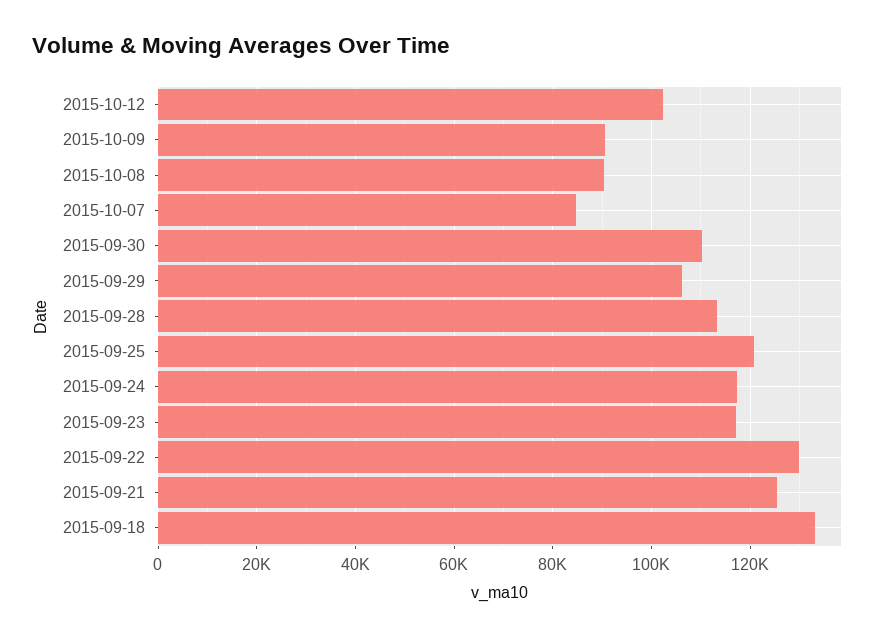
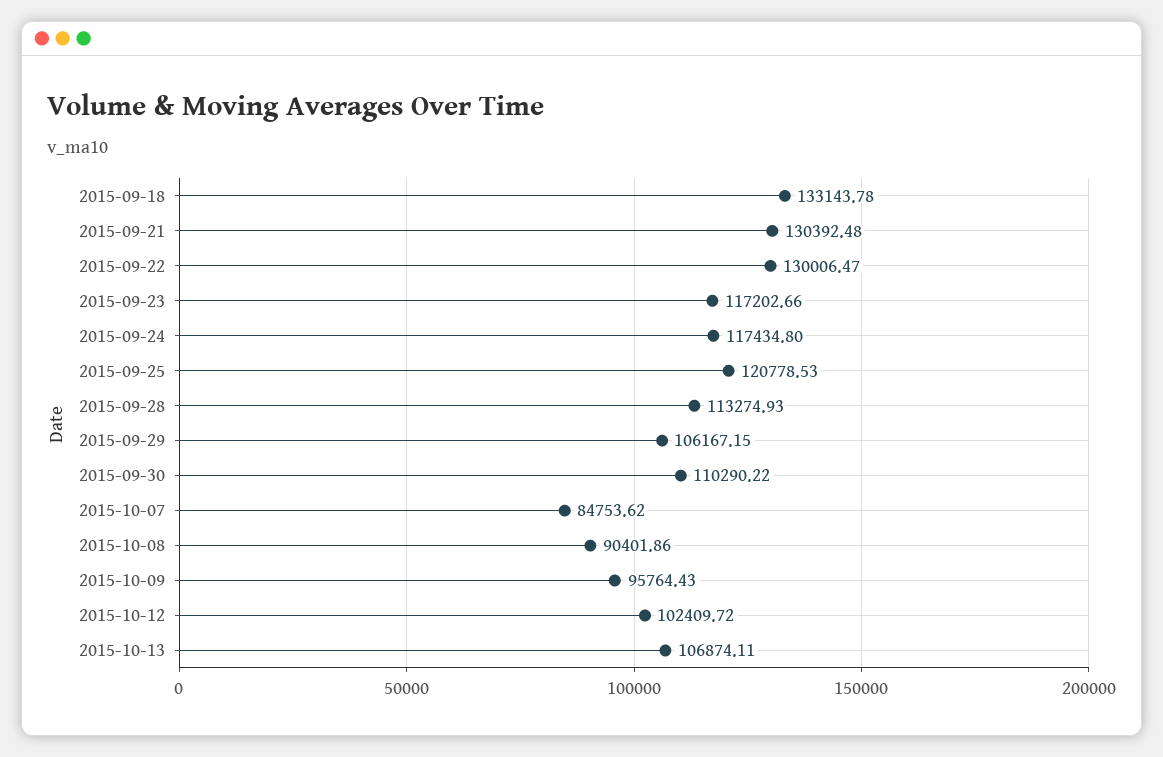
2015-10-09: 90000 -> 95764.43
2015-09-21: 126000 -> 130392.48
2015-10-13: none -> 106874.11

